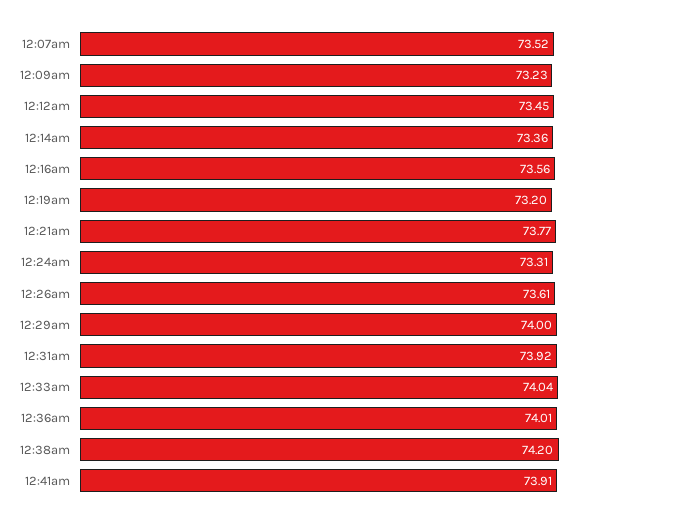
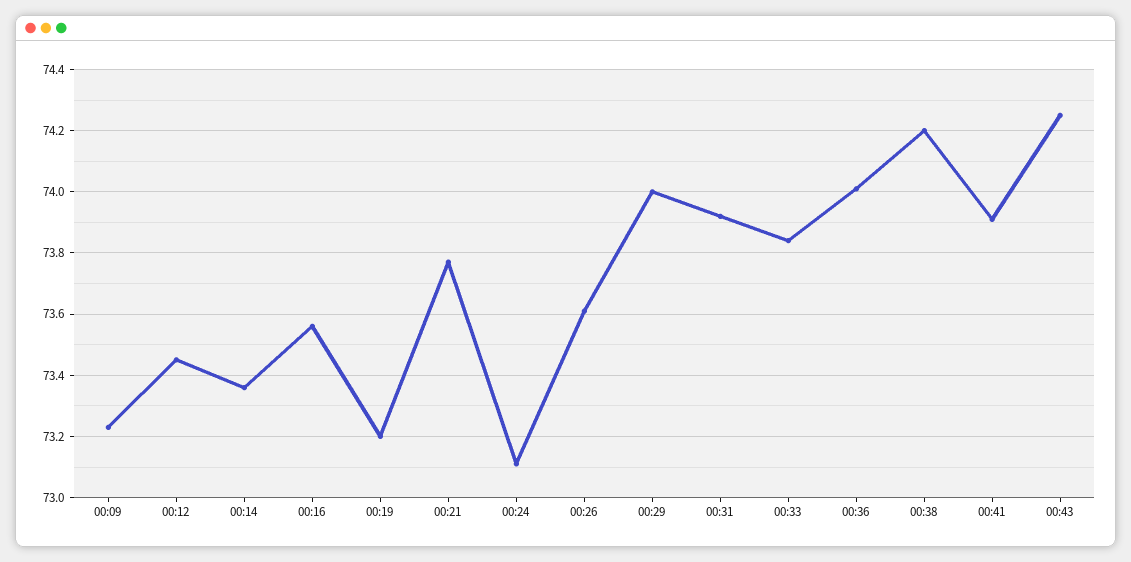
12:07am: 73.52 -> none
12:24am: 73.31 -> 73.1
12:33am: 74.04 -> 73.85
00:43: none -> 74.25

